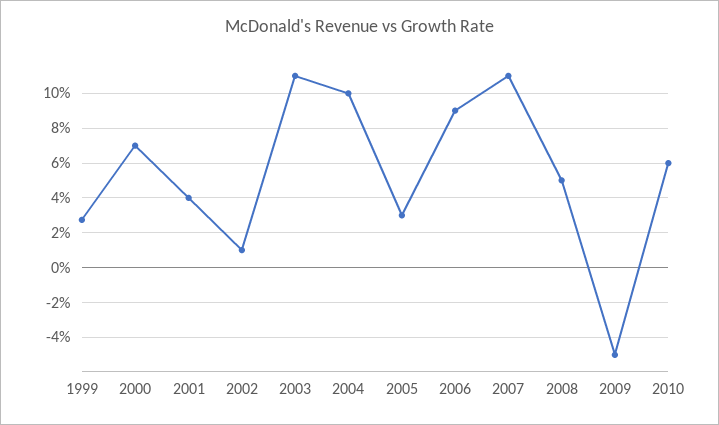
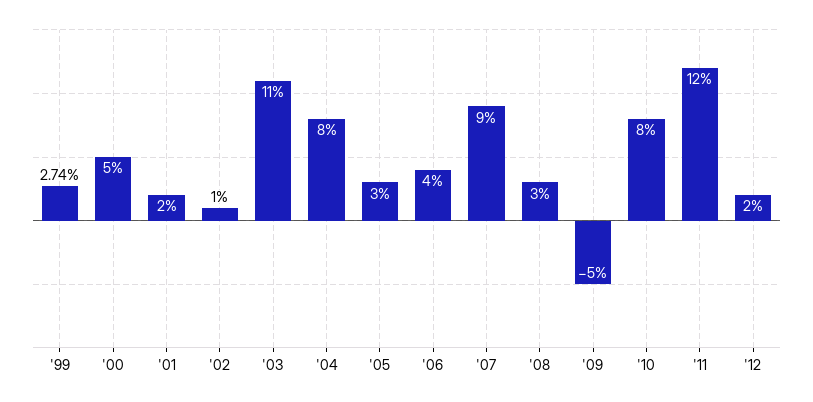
2000: 7 -> 5
2001: 4 -> 2
2004: 10 -> 8
2006: 9 -> 4
2007: 11 -> 9
2008: 5 -> 3
2010: 6 -> 8
'11: none -> 12
'12: none -> 2

